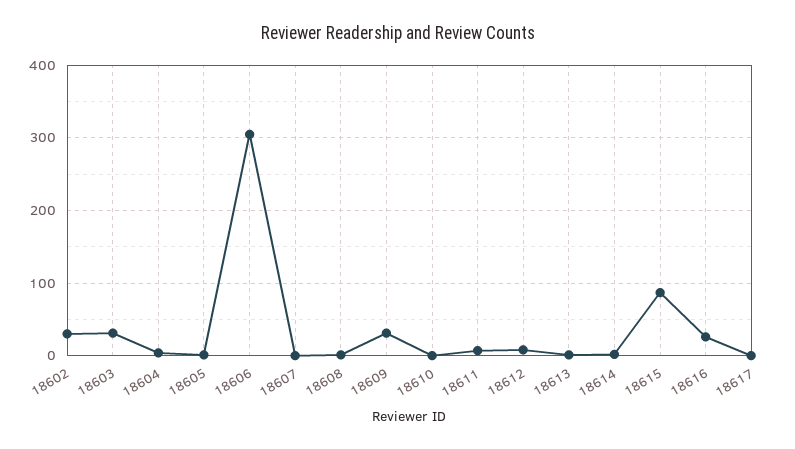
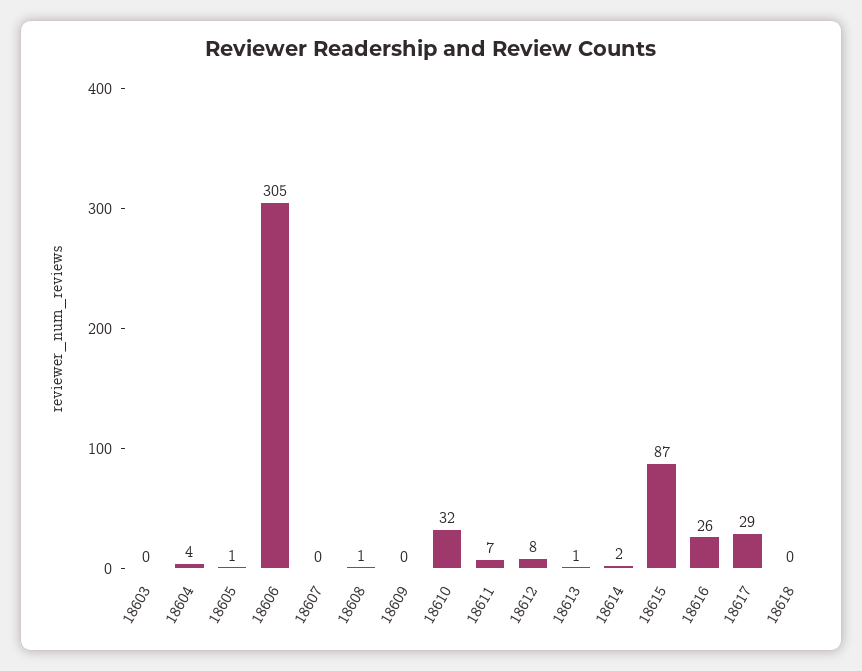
18602: 30 -> none
18603: 30 -> 0
18609: 30 -> 0
18610: 0 -> 32
18617: 0 -> 29
18618: none -> 0

